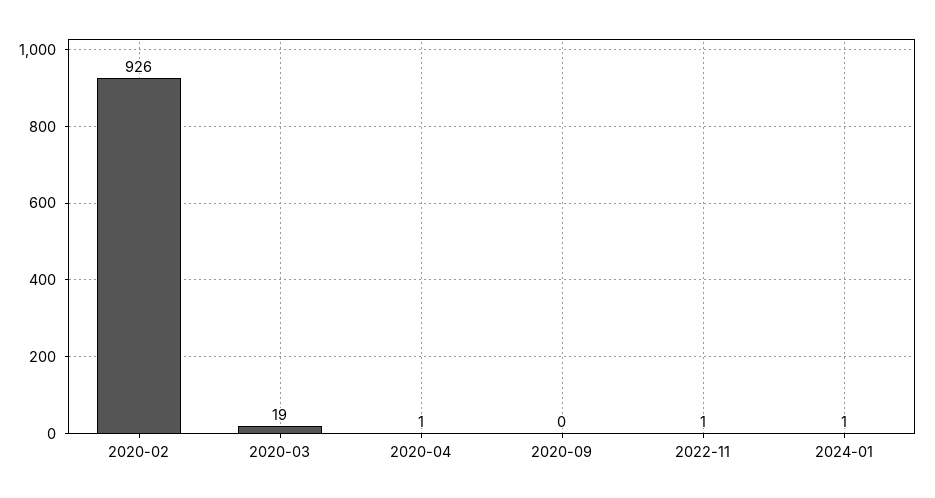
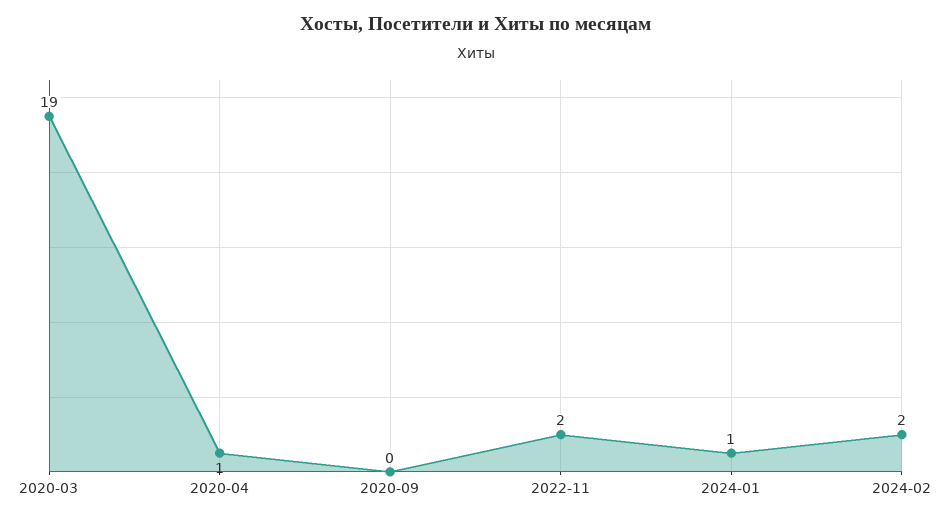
2020-02: 926 -> none
2022-11: 1 -> 2
2024-02: none -> 2

